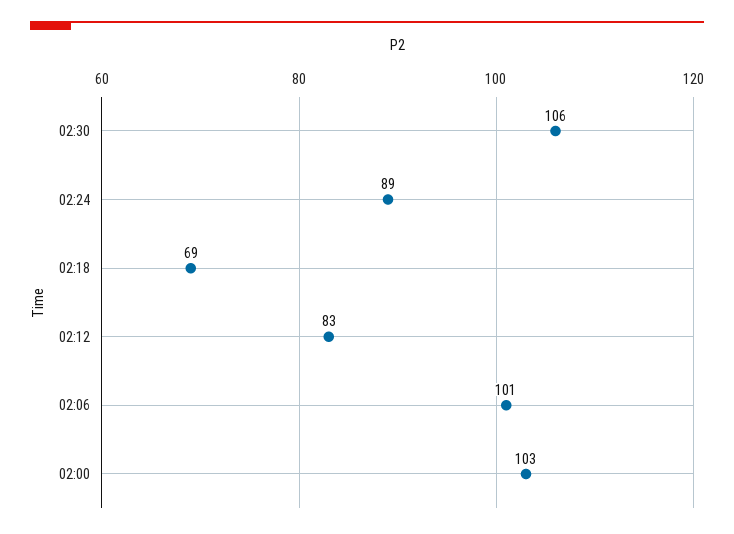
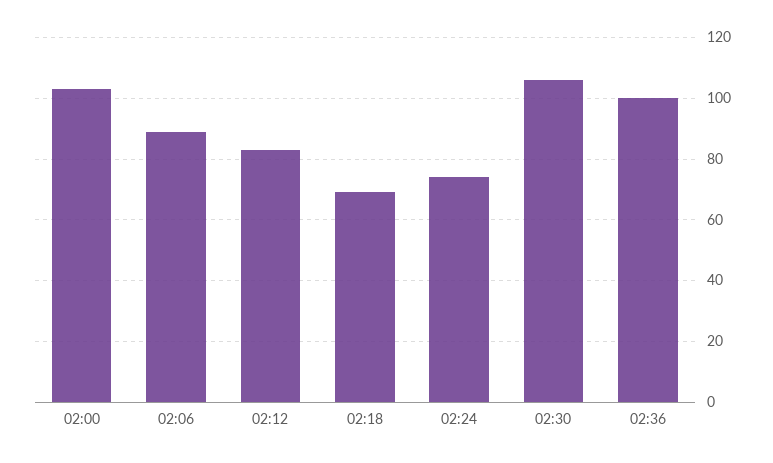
02:24: 89 -> 75
02:06: 101 -> 90
02:36: none -> 100

